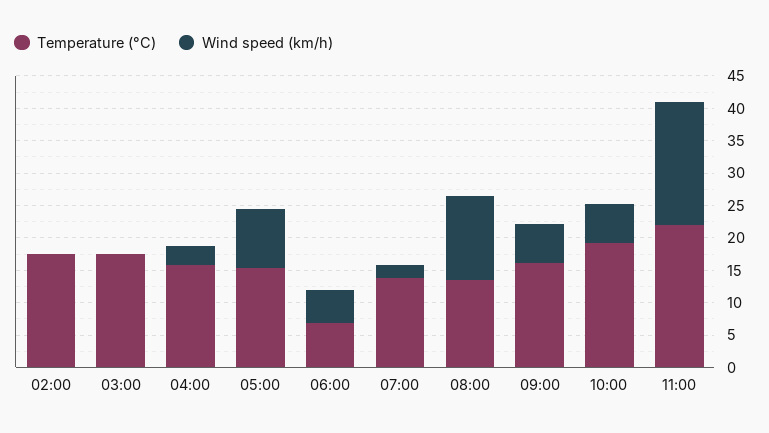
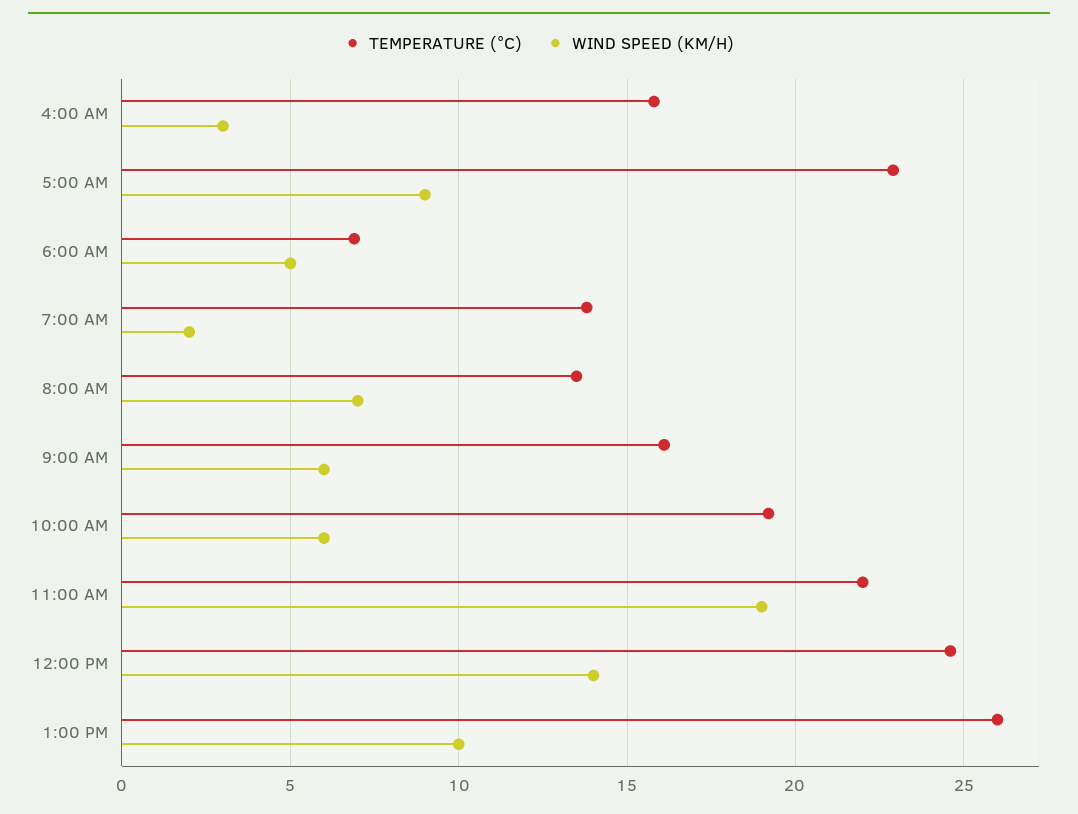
Temperature (°C), 02:00: 17.5 -> none
Wind speed (km/h), 02:00: 0 -> none
Temperature (°C), 03:00: 17.5 -> none
Wind speed (km/h), 03:00: 0 -> none
Temperature (°C), 05:00: 15 -> 23
Wind speed (km/h), 08:00: 12.5 -> 7
Temperature (°C), 12:00 PM: none -> 24.5
Wind speed (km/h), 12:00 PM: none -> 14
Temperature (°C), 1:00 PM: none -> 26
Wind speed (km/h), 1:00 PM: none -> 10

